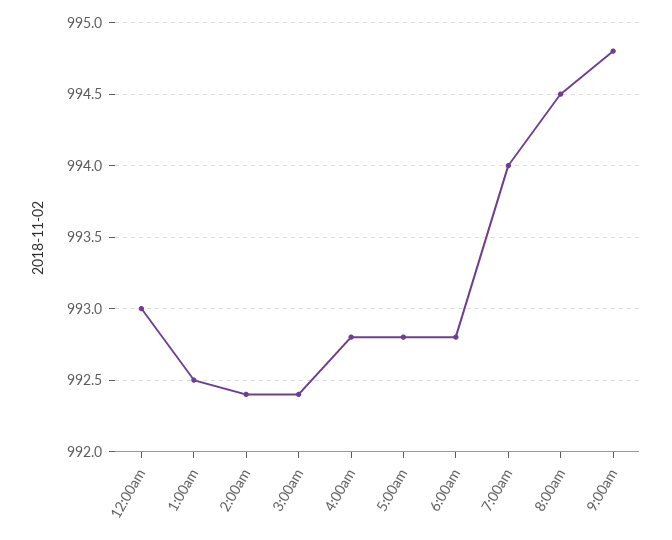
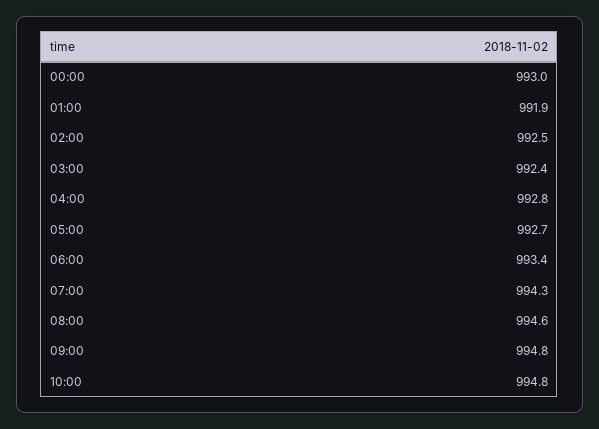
1:00am: 992.5 -> 991.9
2:00am: 992.4 -> 992.5
5:00am: 992.8 -> 992.7
6:00am: 992.8 -> 993.4
7:00am: 994 -> 994.3
8:00am: 994.5 -> 994.6
10:00: none -> 994.8

